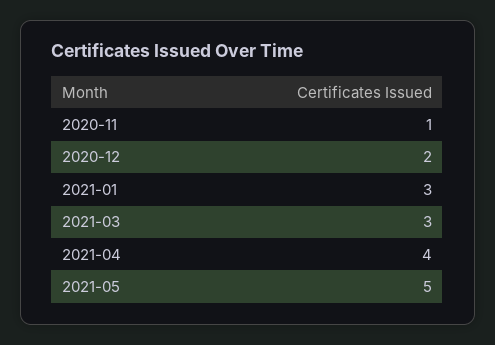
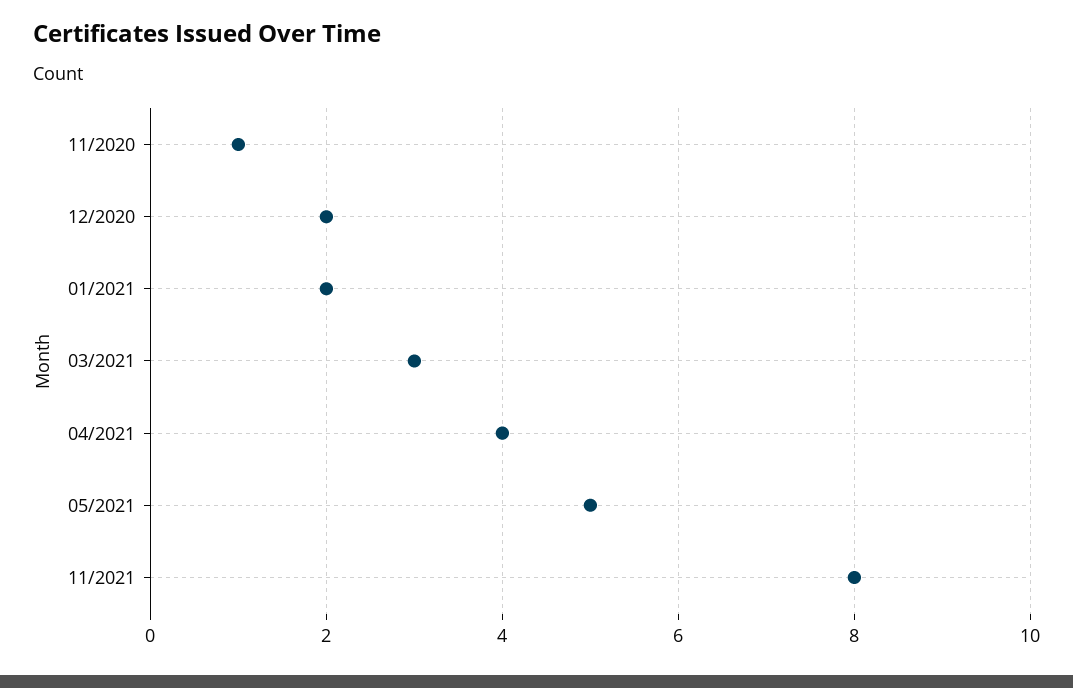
2021-01: 3 -> 2
11/2021: none -> 8

